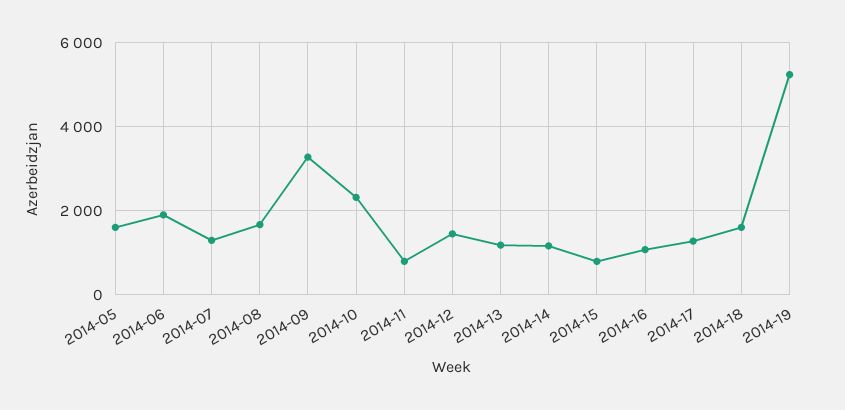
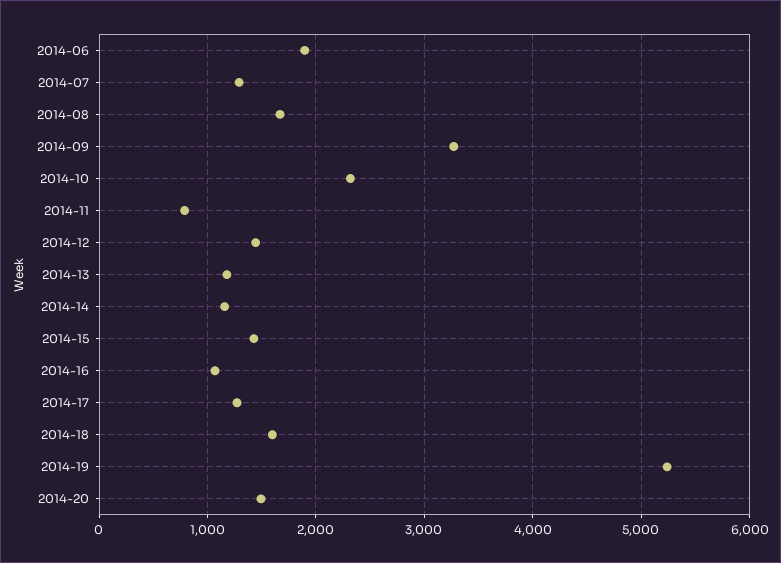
2014-05: 1600 -> none
2014-15: 800 -> 1400
2014-20: none -> 1500

